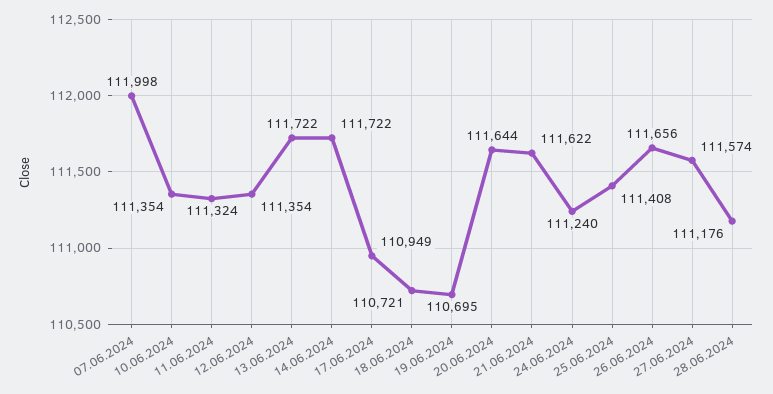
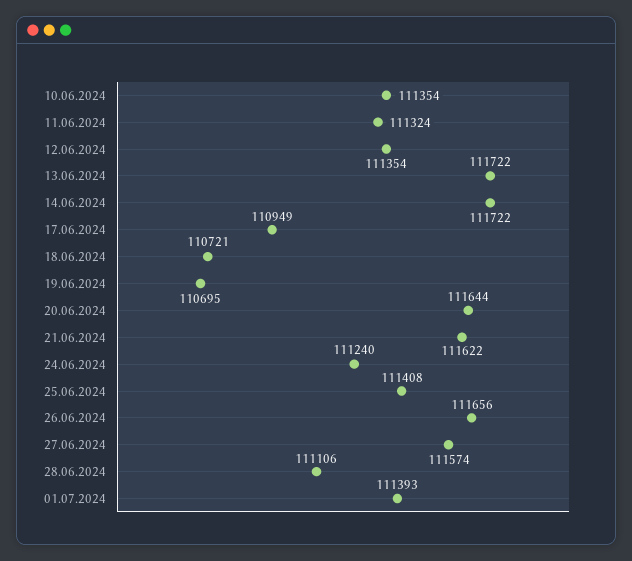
07.06.2024: 111998 -> none
28.06.2024: 111176 -> 111106
01.07.2024: none -> 111393

